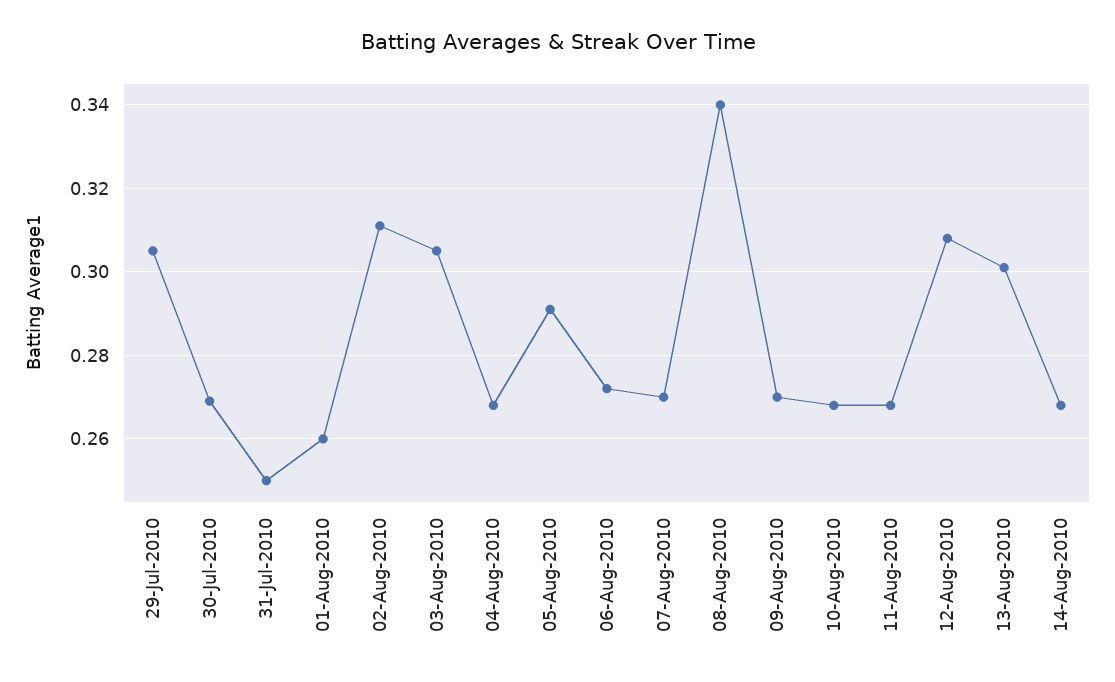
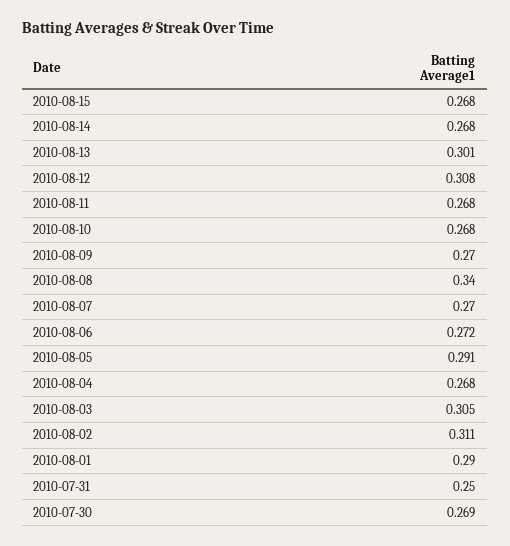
29-Jul-2010: 0.305 -> none
01-Aug-2010: 0.26 -> 0.29
2010-08-15: none -> 0.268

